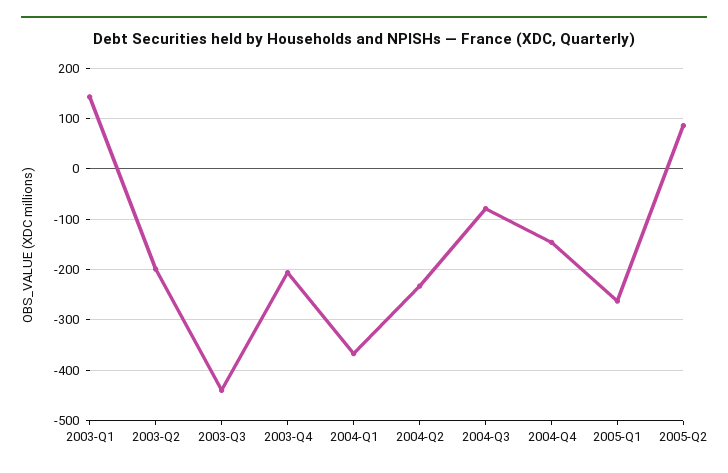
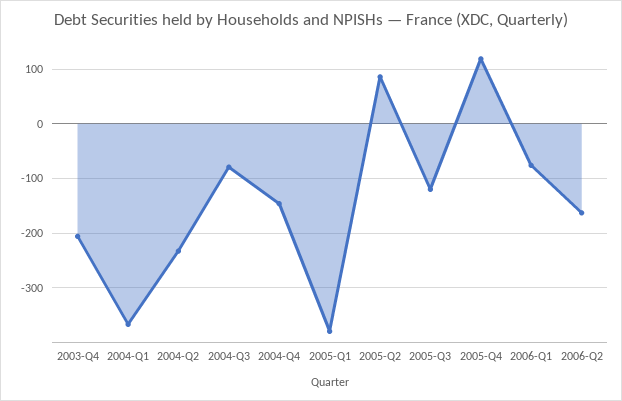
2003-Q1: 140 -> none
2003-Q2: -200 -> none
2003-Q3: -440 -> none
2005-Q1: -260 -> -380
2005-Q3: none -> -120
2005-Q4: none -> 120
2006-Q1: none -> -80
2006-Q2: none -> -160

